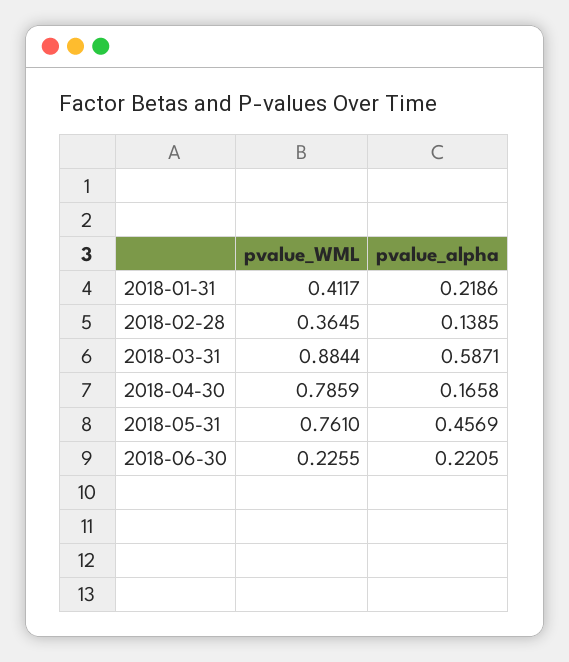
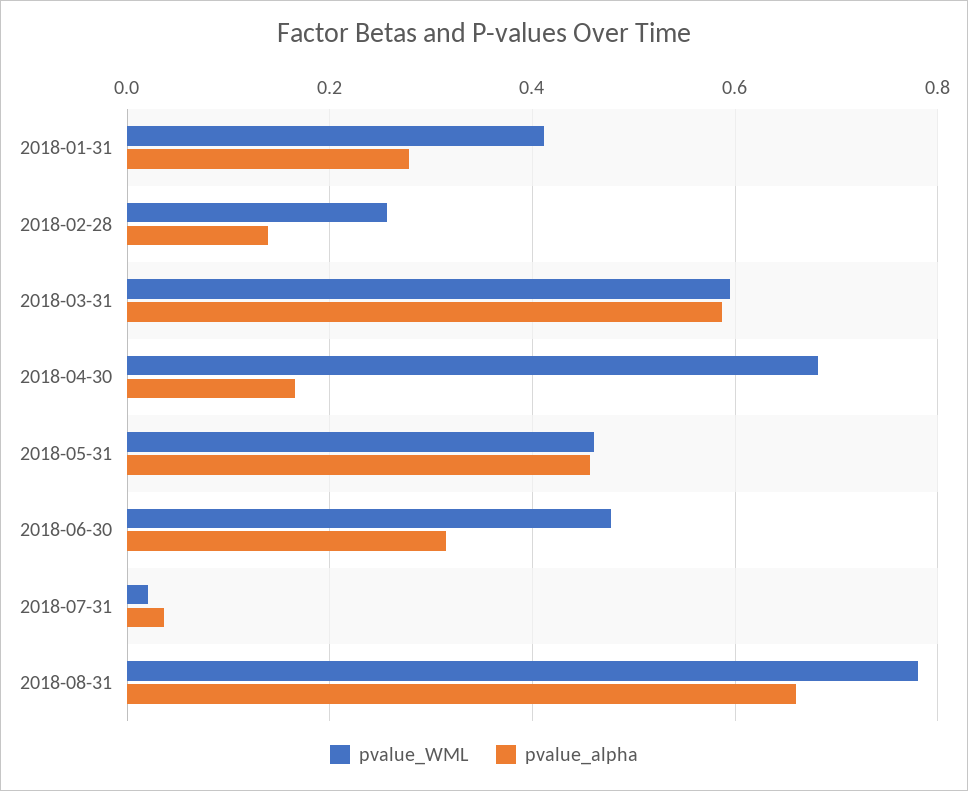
pvalue_alpha, 2018-01-31: 0.2186 -> 0.28
pvalue_WML, 2018-02-28: 0.3645 -> 0.26
pvalue_WML, 2018-03-31: 0.8844 -> 0.6
pvalue_WML, 2018-04-30: 0.7859 -> 0.68
pvalue_WML, 2018-05-31: 0.761 -> 0.46
pvalue_WML, 2018-06-30: 0.2255 -> 0.48
pvalue_alpha, 2018-06-30: 0.2205 -> 0.32
pvalue_WML, 2018-07-31: none -> 0.02
pvalue_alpha, 2018-07-31: none -> 0.04
pvalue_WML, 2018-08-31: none -> 0.78
pvalue_alpha, 2018-08-31: none -> 0.66

